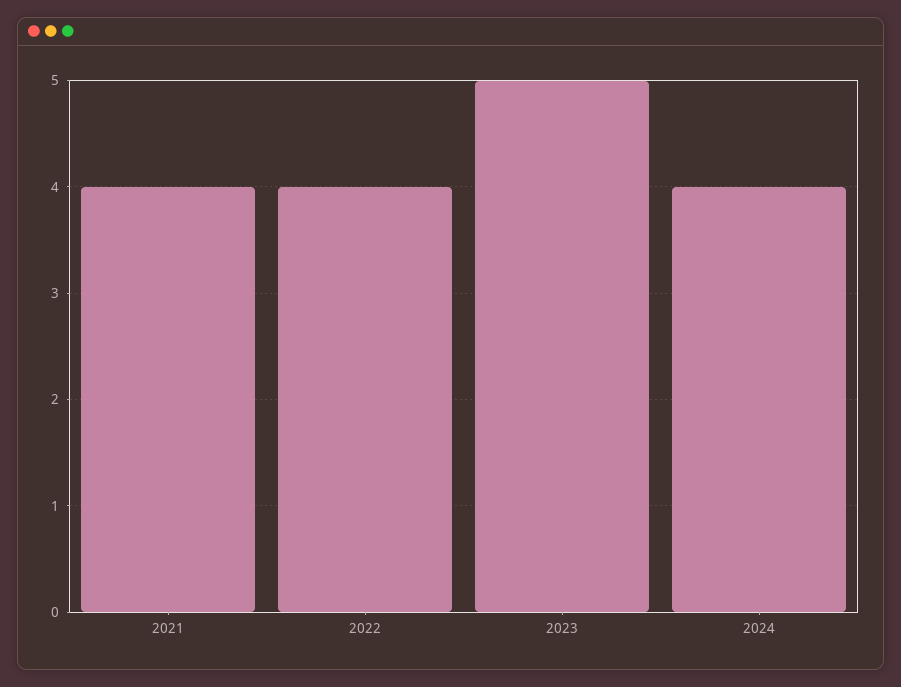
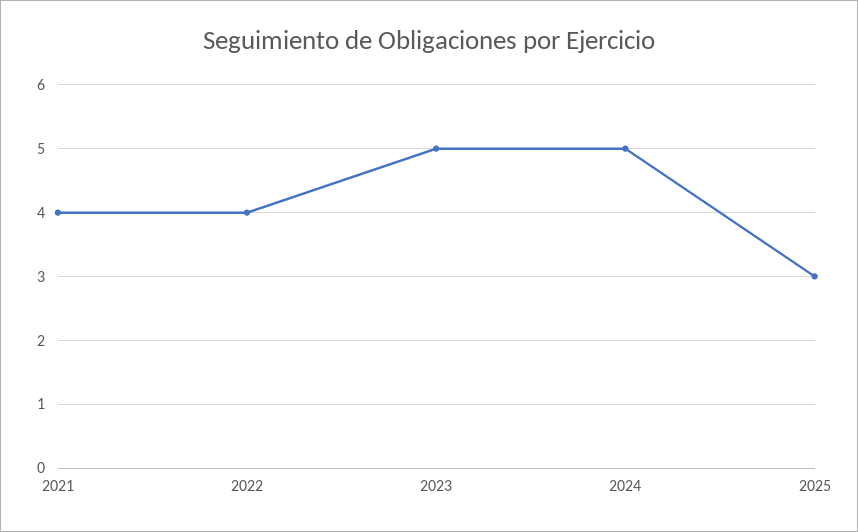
2024: 4 -> 5
2025: none -> 3

